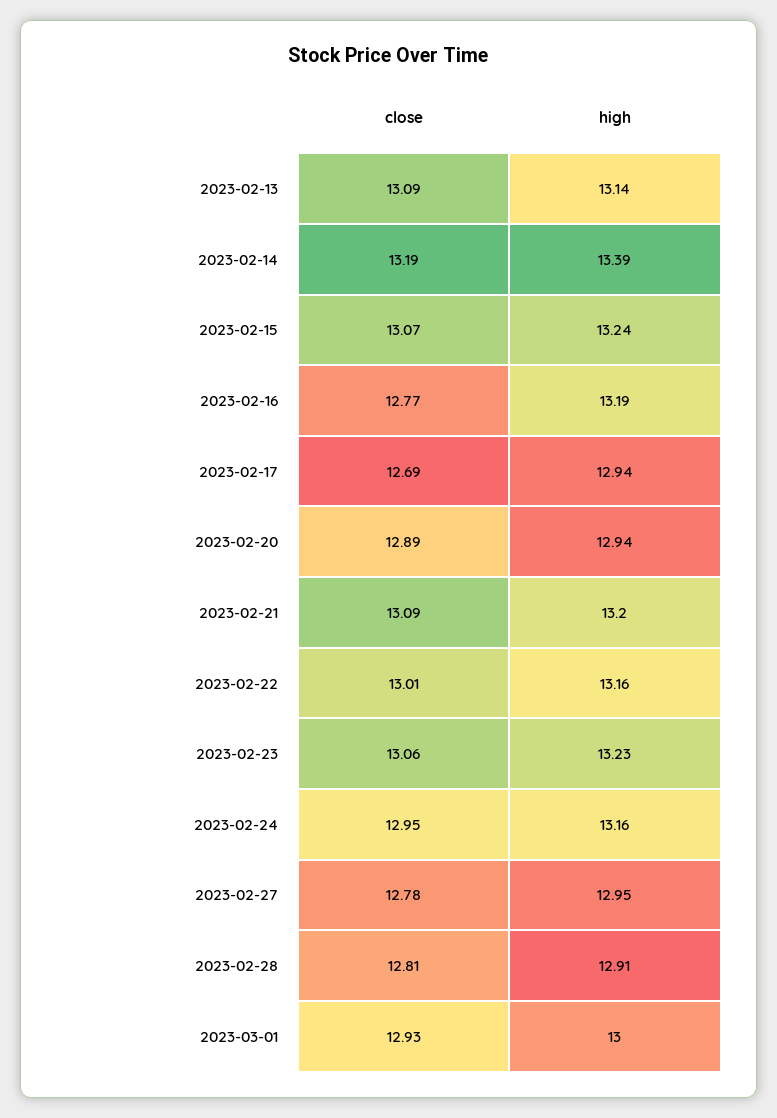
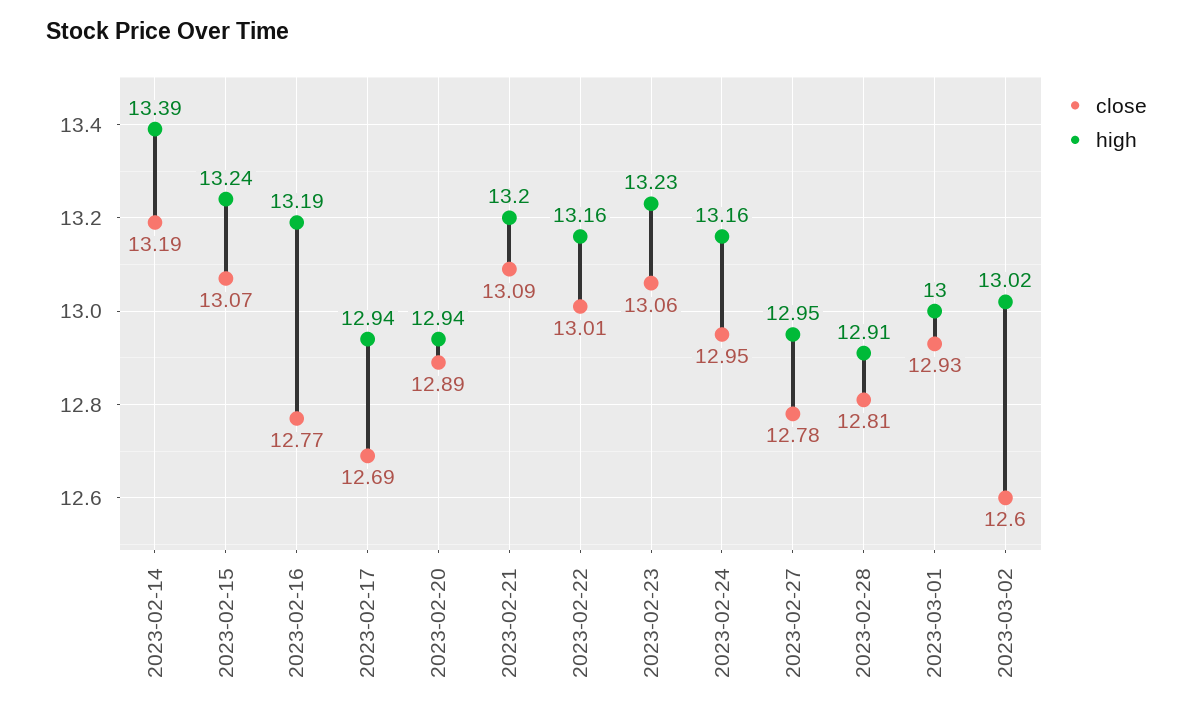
close, 2023-02-13: 13.09 -> none
high, 2023-02-13: 13.14 -> none
close, 2023-03-02: none -> 12.6
high, 2023-03-02: none -> 13.02

